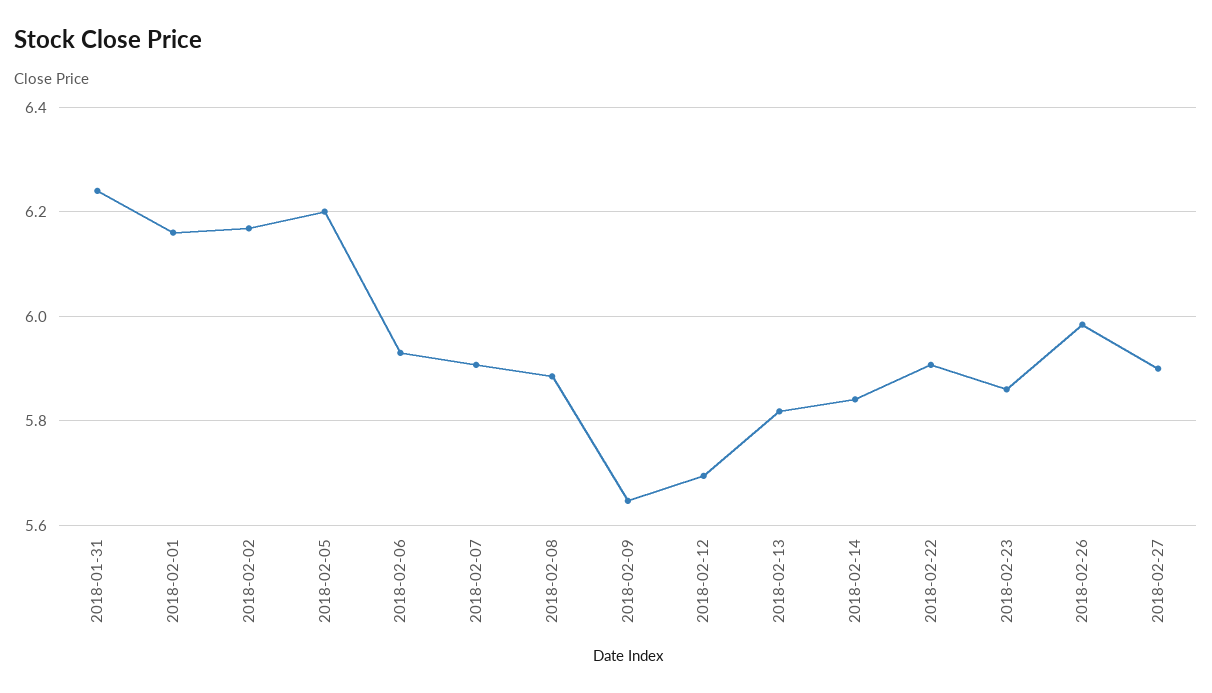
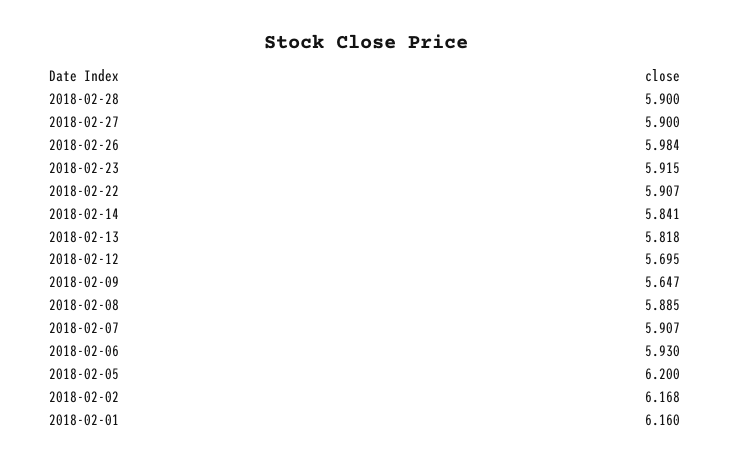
2018-01-31: 6.24 -> none
2018-02-23: 5.86 -> 5.915
2018-02-28: none -> 5.9

